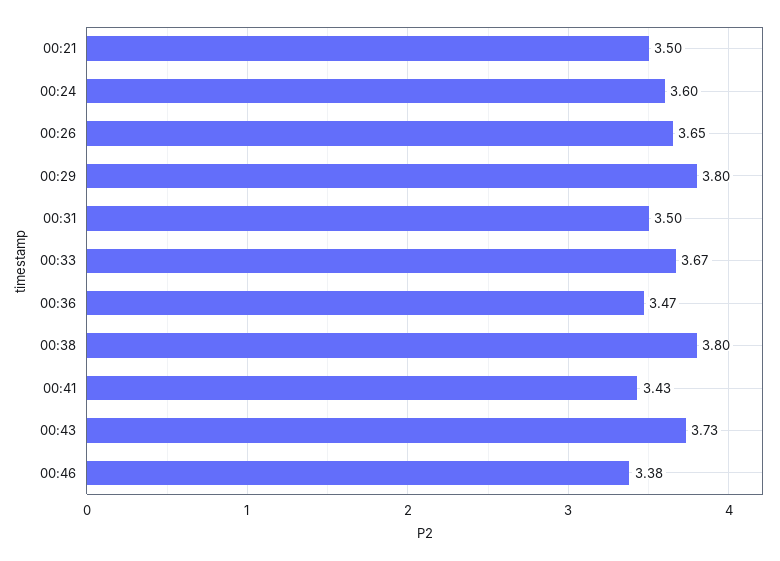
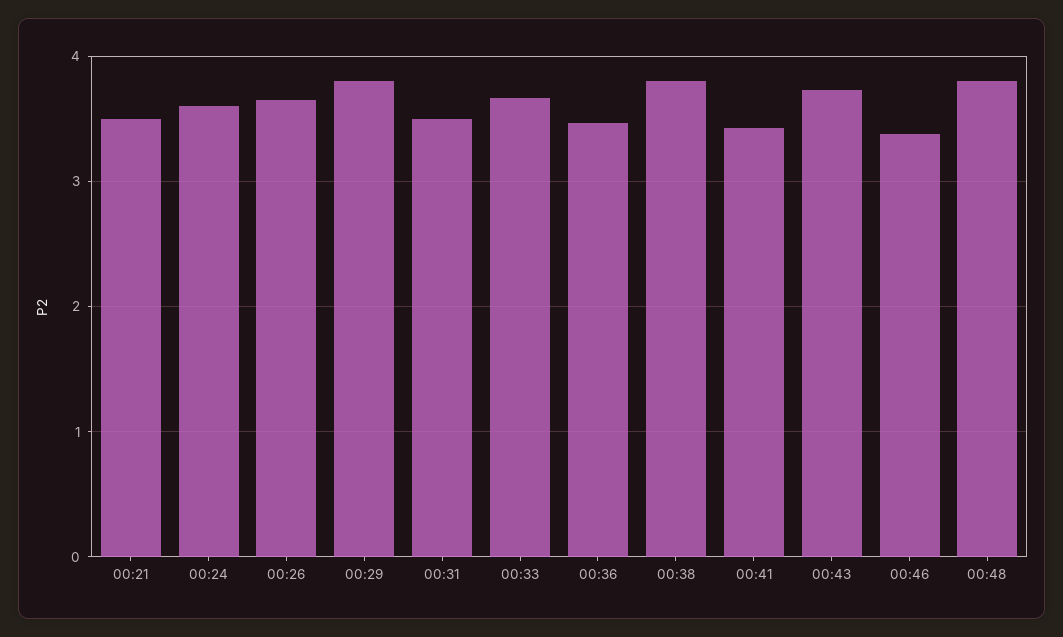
00:48: none -> 3.8

